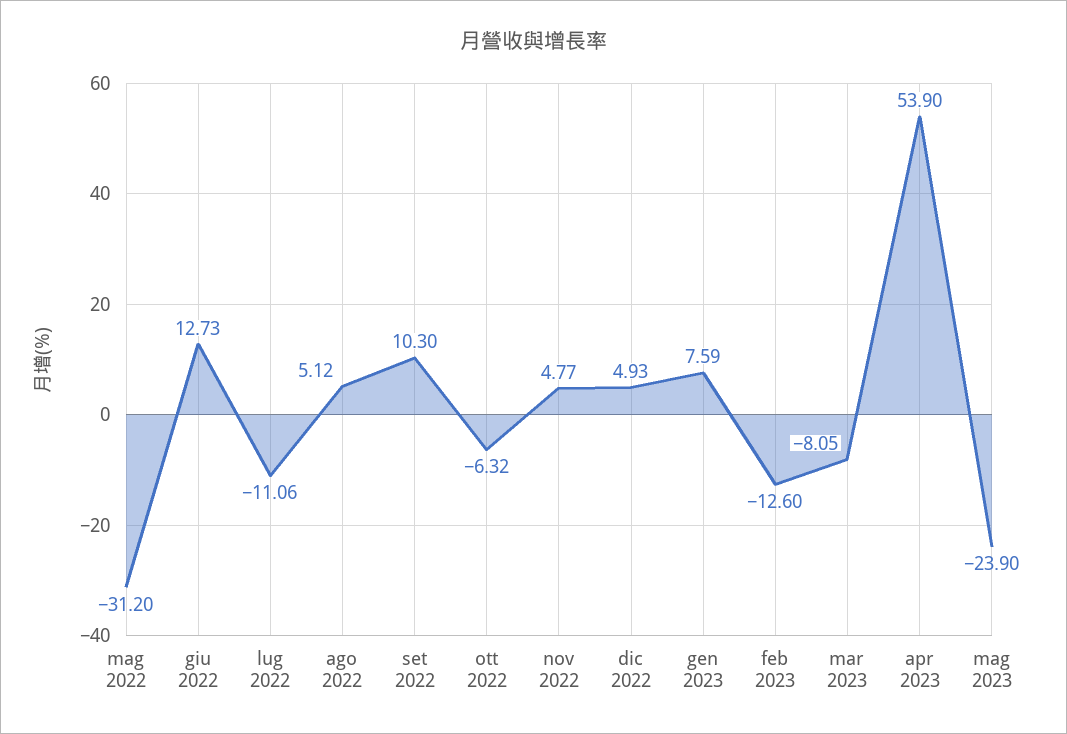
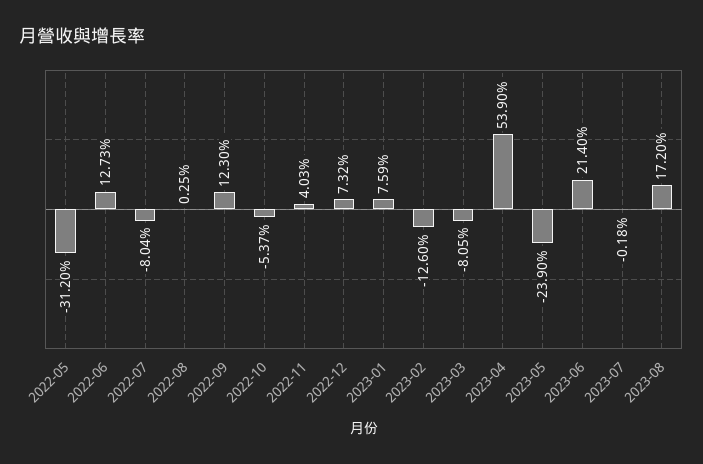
lug 2022: -11.06 -> -8.04
ago 2022: 5.12 -> 0.25
set 2022: 10.3 -> 12.3
ott 2022: -6.32 -> -5.37
nov 2022: 4.77 -> 4.03
dic 2022: 4.93 -> 7.32
2023-06: none -> 21.4
2023-07: none -> -0.18
2023-08: none -> 17.2

